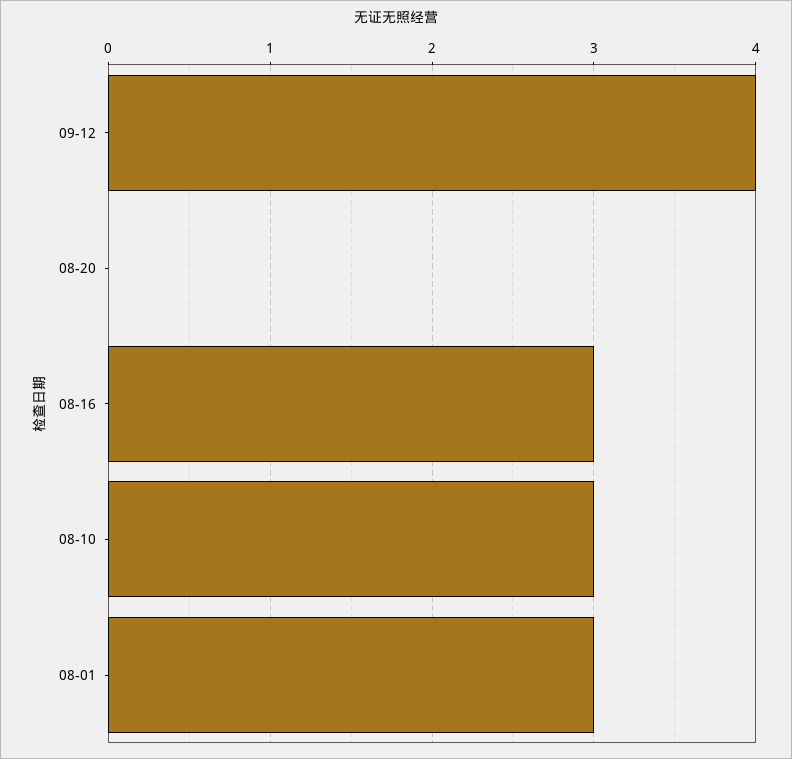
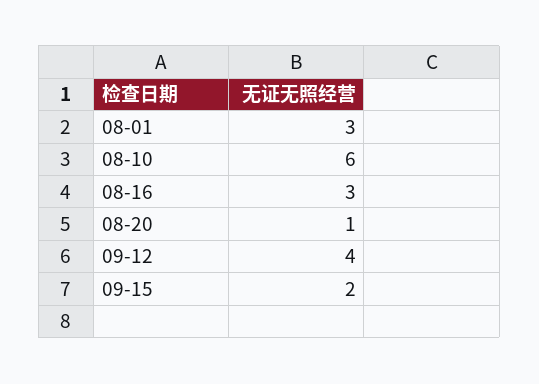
08-20: 0 -> 1
08-10: 3 -> 6
09-15: none -> 2

